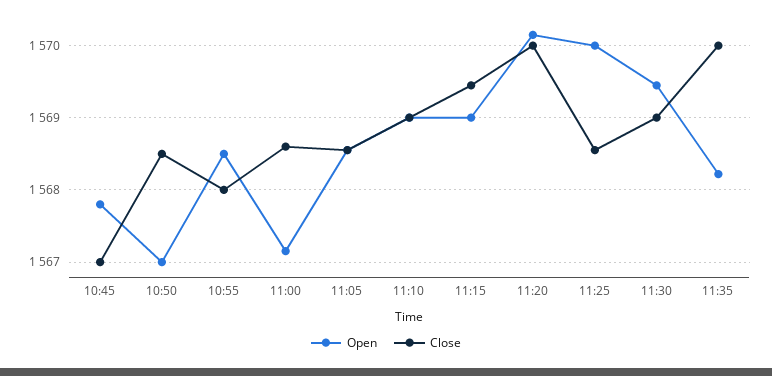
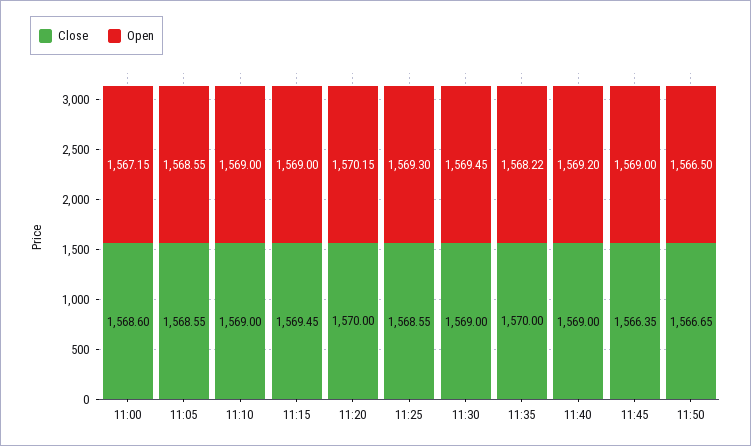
Open, 10:45: 1567.8 -> none
Close, 10:45: 1567 -> none
Open, 10:50: 1567 -> none
Close, 10:50: 1568.5 -> none
Open, 10:55: 1568.5 -> none
Close, 10:55: 1568 -> none
Open, 11:25: 1570 -> 1569.3
Close, 11:40: none -> 1569
Open, 11:40: none -> 1569.2
Close, 11:45: none -> 1566.35
Open, 11:45: none -> 1569
Close, 11:50: none -> 1566.65
Open, 11:50: none -> 1566.5

